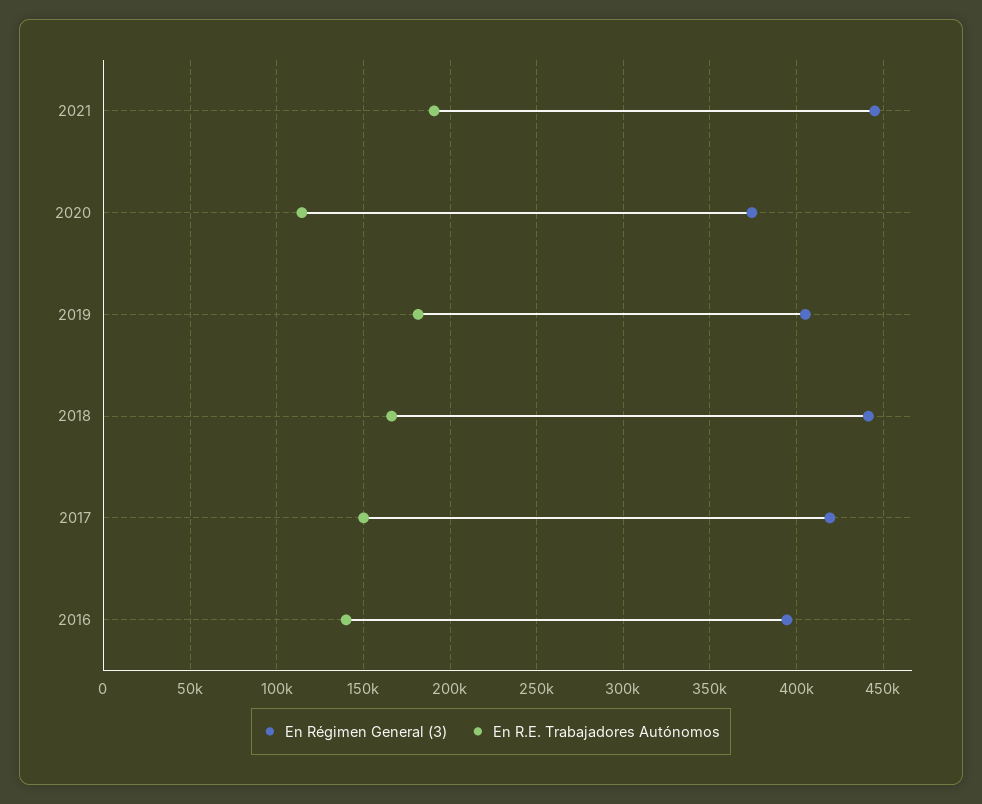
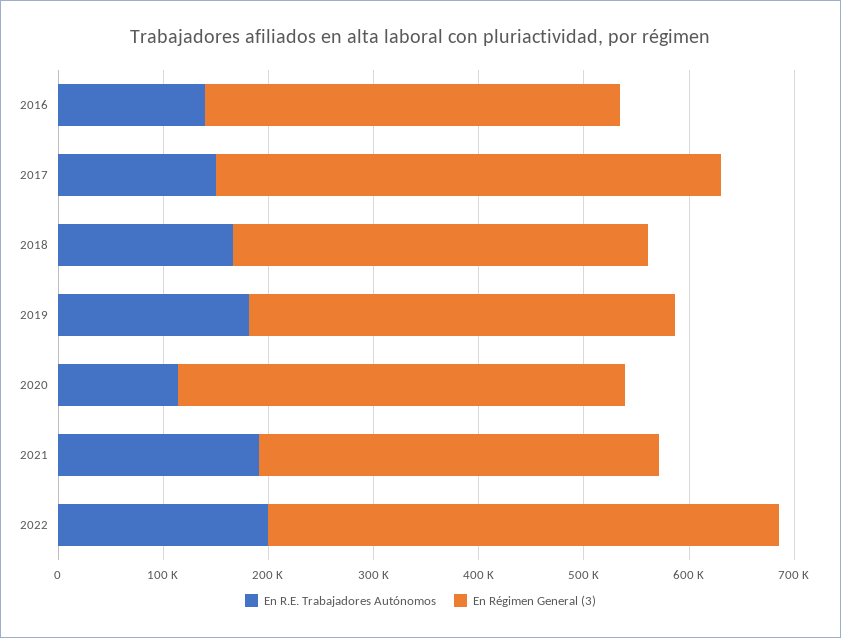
En Régimen General (3), 2021: 445000 -> 380000
En Régimen General (3), 2020: 375000 -> 420000
En Régimen General (3), 2018: 440000 -> 400000
En Régimen General (3), 2017: 420000 -> 480000
En R.E. Trabajadores Autónomos, 2022: none -> 200000
En Régimen General (3), 2022: none -> 480000

